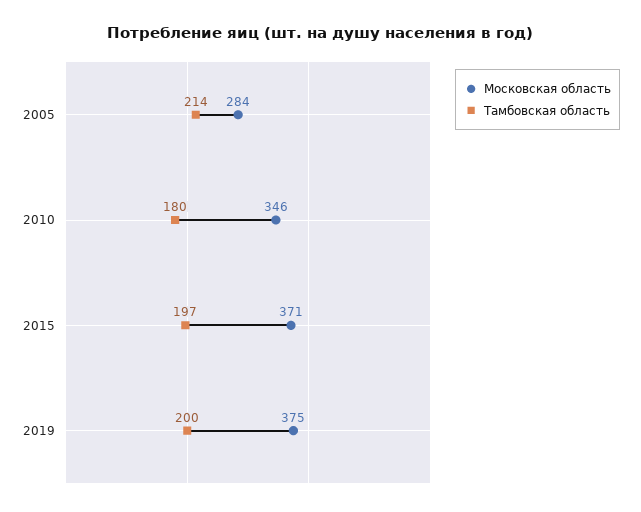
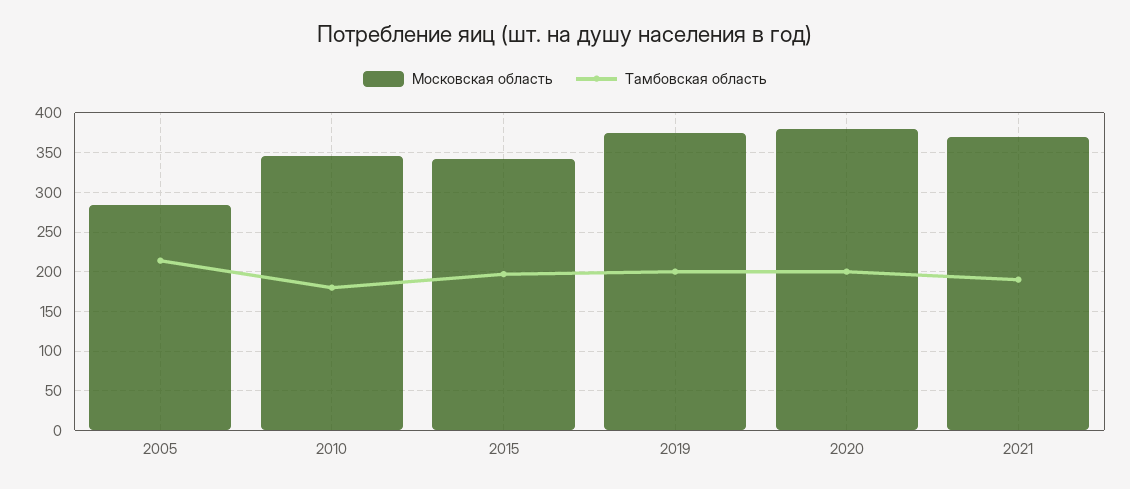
Московская область, 2015: 371 -> 340
Московская область, 2020: none -> 380
Тамбовская область, 2020: none -> 200
Московская область, 2021: none -> 370
Тамбовская область, 2021: none -> 190

